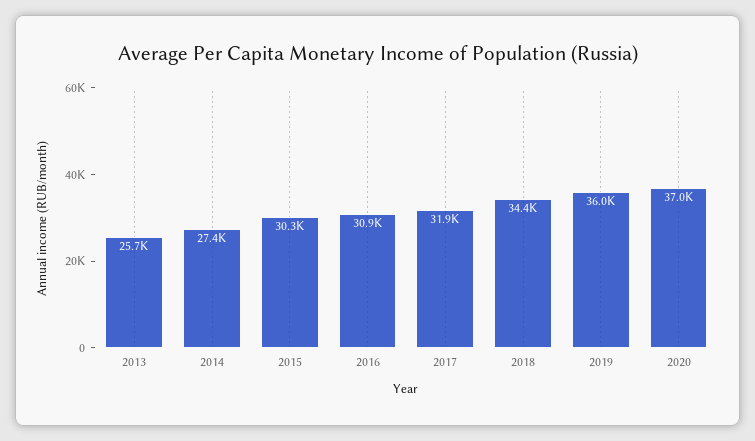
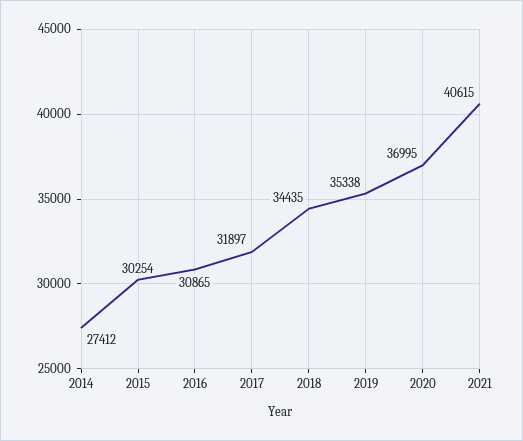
2013: 25700 -> none
2019: 36000 -> 35338
2021: none -> 40615

